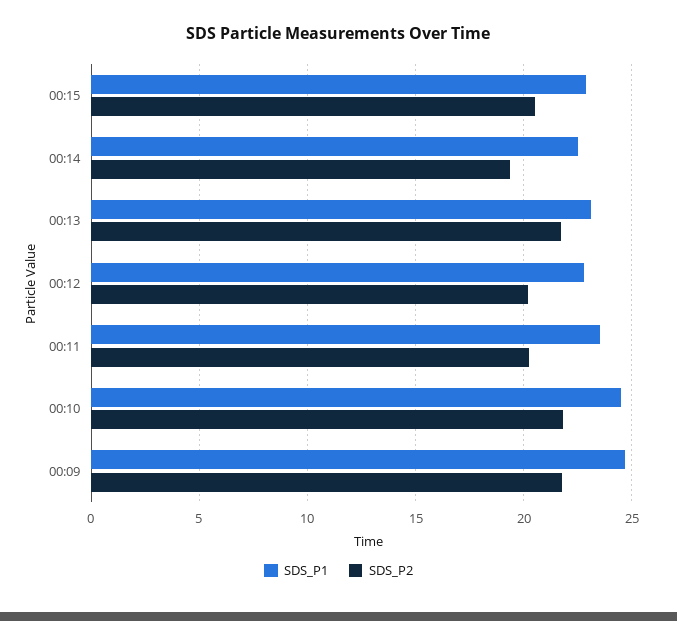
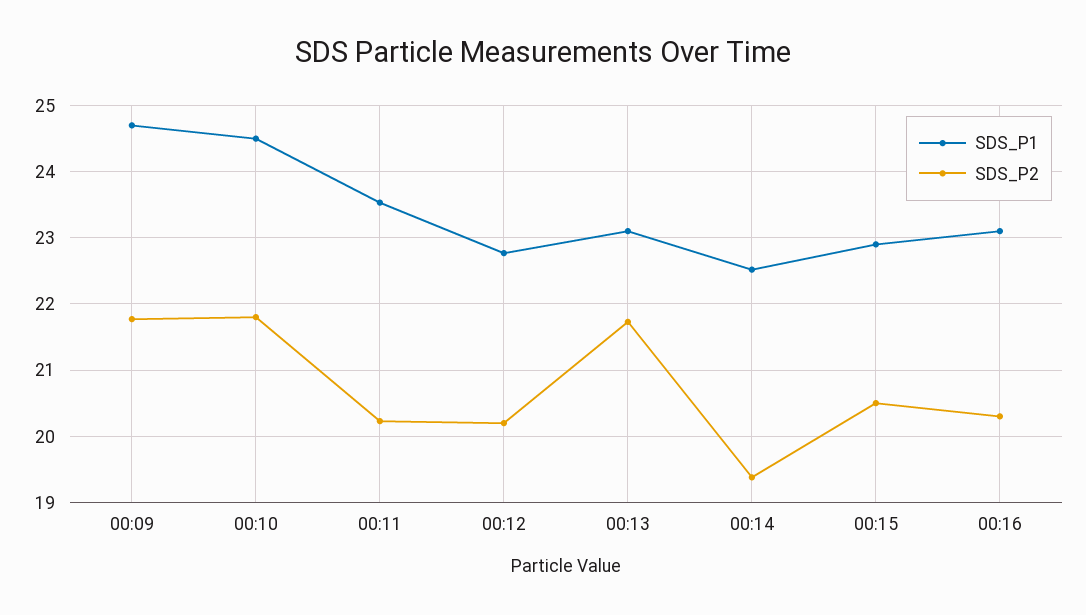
SDS_P1, 00:16: none -> 23.1
SDS_P2, 00:16: none -> 20.3

